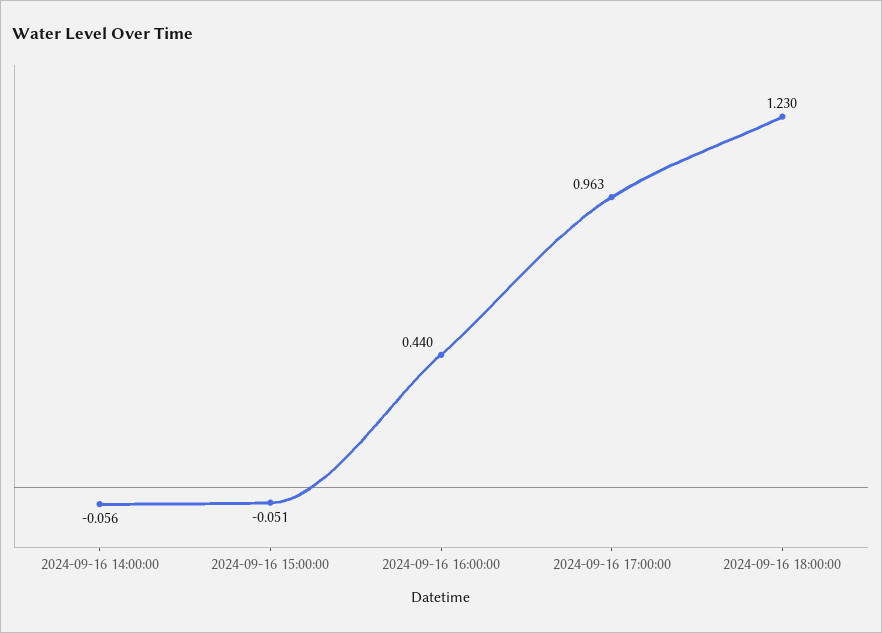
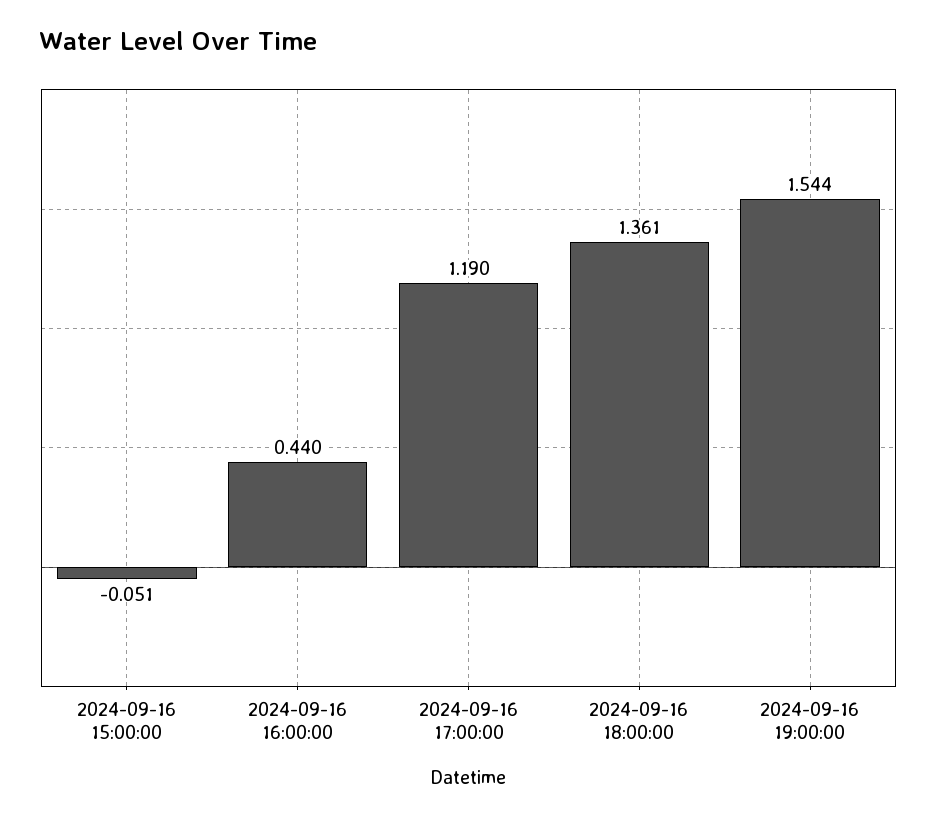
2024-09-16 14:00:00: -0.056 -> none
2024-09-16 17:00:00: 0.963 -> 1.19
2024-09-16 18:00:00: 1.23 -> 1.361
2024-09-16 19:00:00: none -> 1.544

